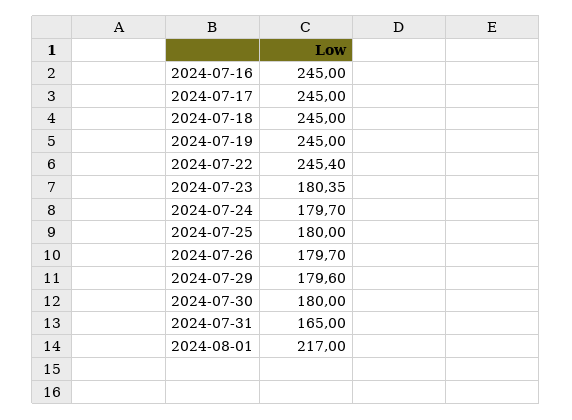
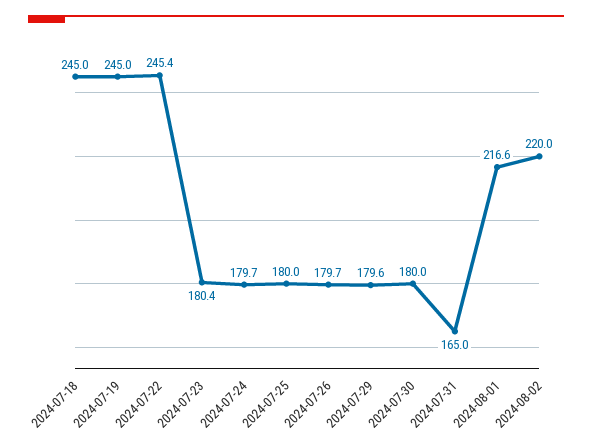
2024-07-16: 245 -> none
2024-07-17: 245 -> none
2024-08-01: 217 -> 216.6
2024-08-02: none -> 220

